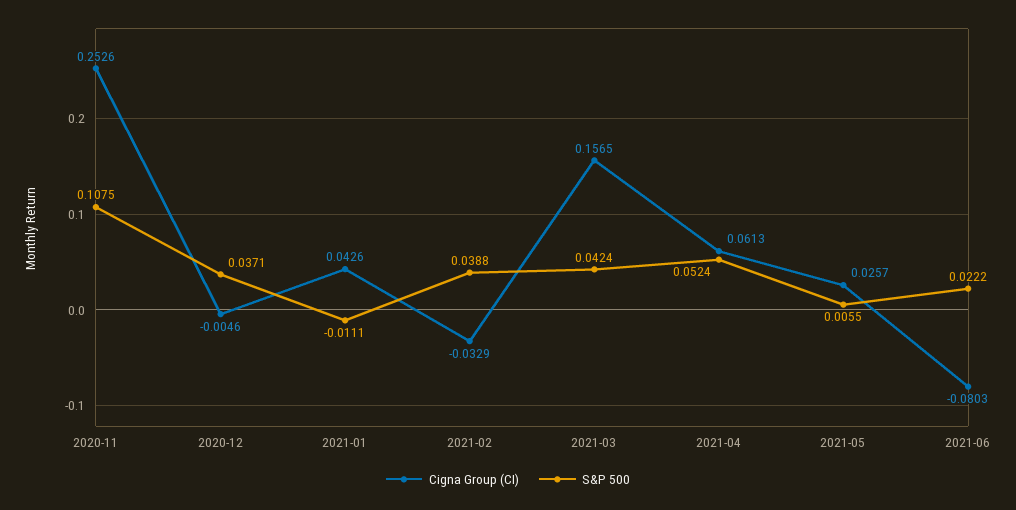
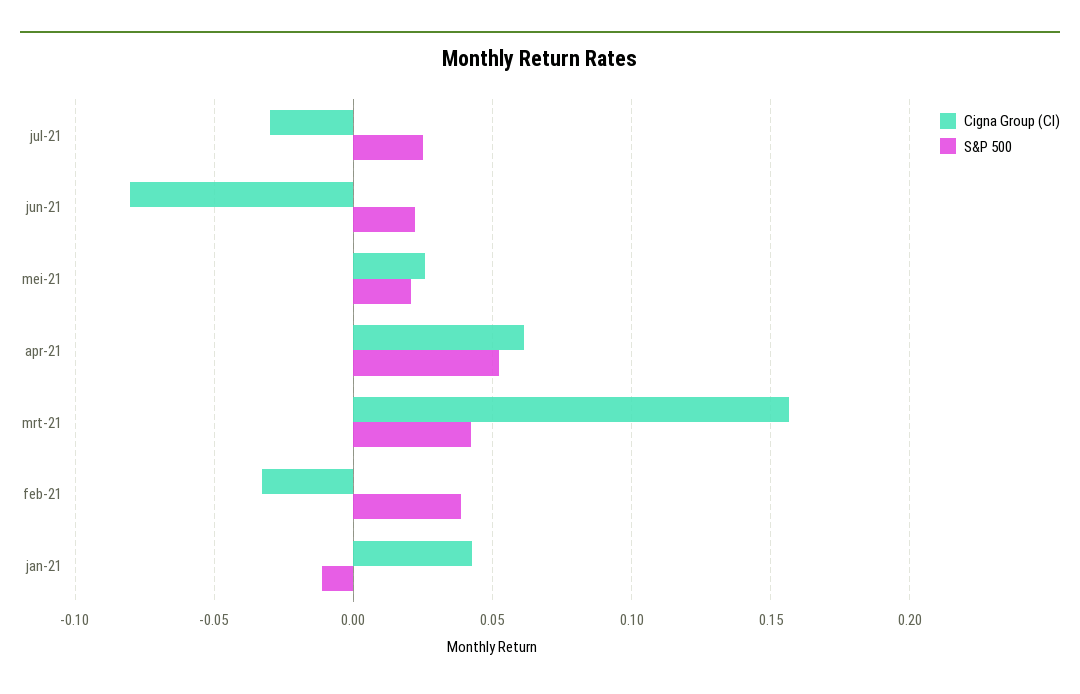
Cigna Group (CI), 2020-11: 0.2526 -> none
S&P 500, 2020-11: 0.1075 -> none
Cigna Group (CI), 2020-12: -0.0046 -> none
S&P 500, 2020-12: 0.0371 -> none
S&P 500, 2021-05: 0.0055 -> 0.02
Cigna Group (CI), jul-21: none -> -0.03
S&P 500, jul-21: none -> 0.025

